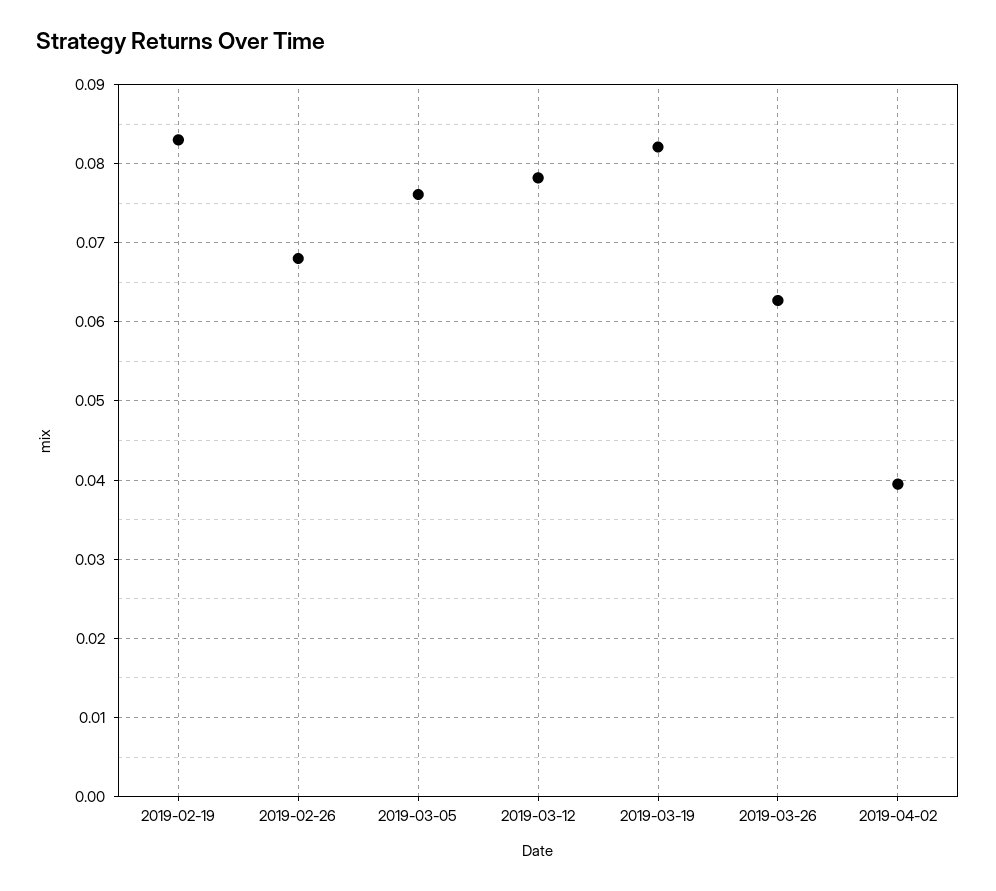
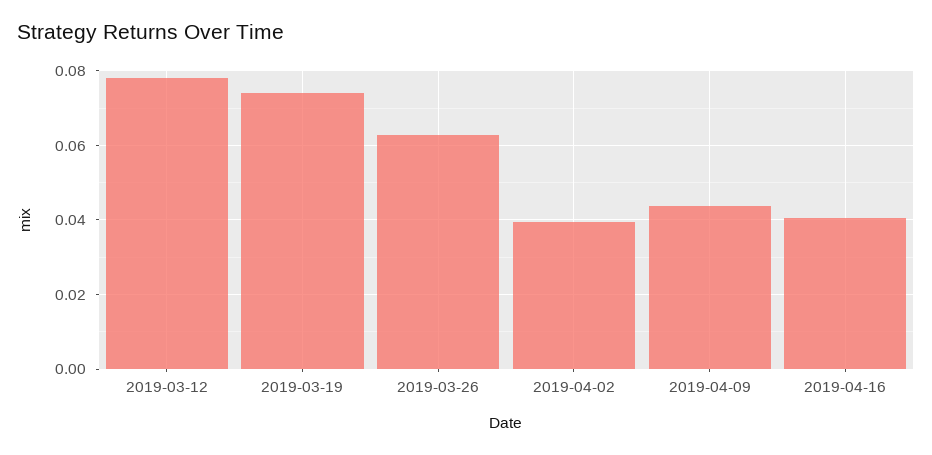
2019-02-19: 0.083 -> none
2019-02-26: 0.068 -> none
2019-03-05: 0.076 -> none
2019-03-19: 0.082 -> 0.074
2019-04-09: none -> 0.044
2019-04-16: none -> 0.04

